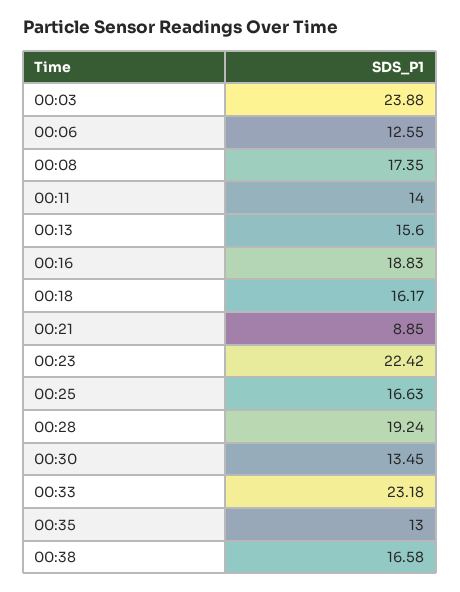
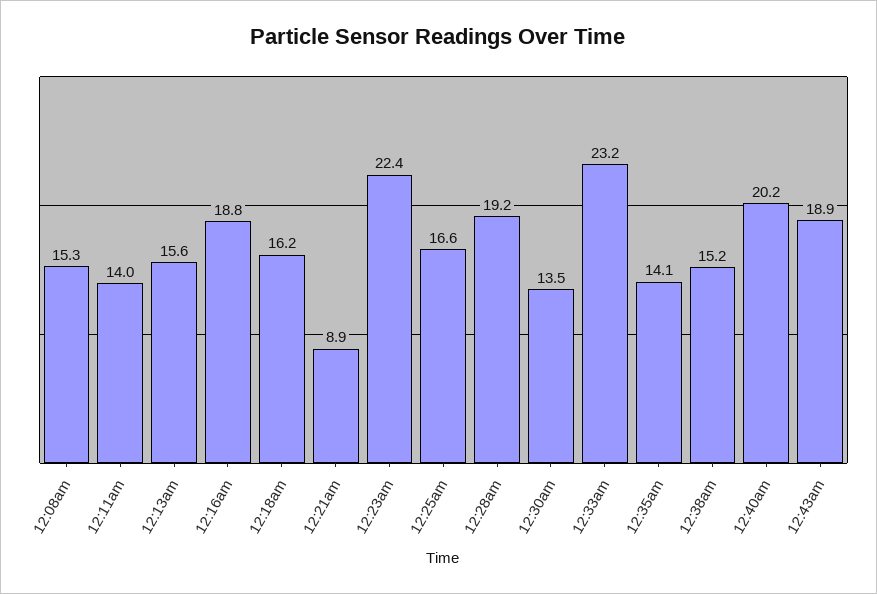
00:03: 23.88 -> none
00:06: 12.55 -> none
00:08: 17.35 -> 15.3
00:35: 13 -> 14.1
00:38: 16.58 -> 15.2
12:40am: none -> 20.2
12:43am: none -> 18.9

